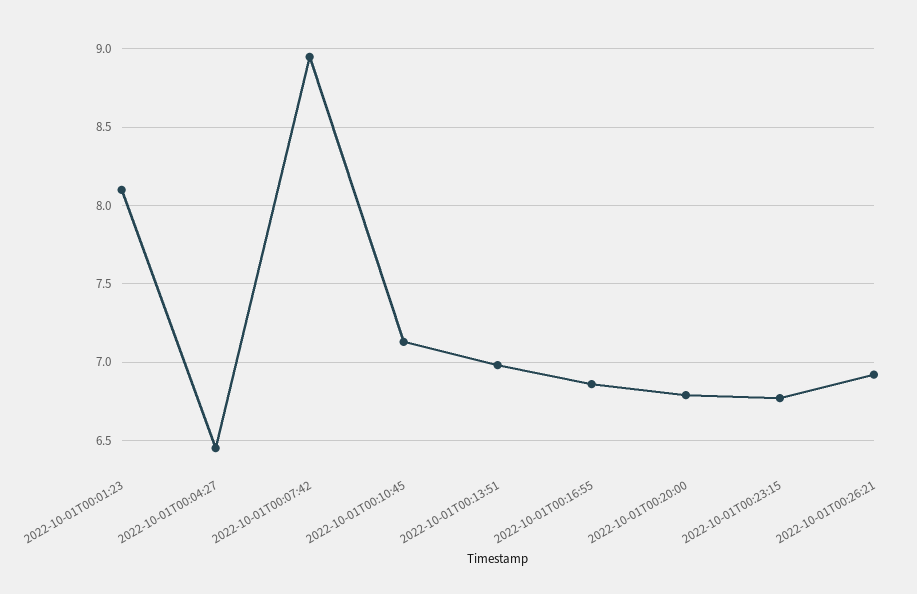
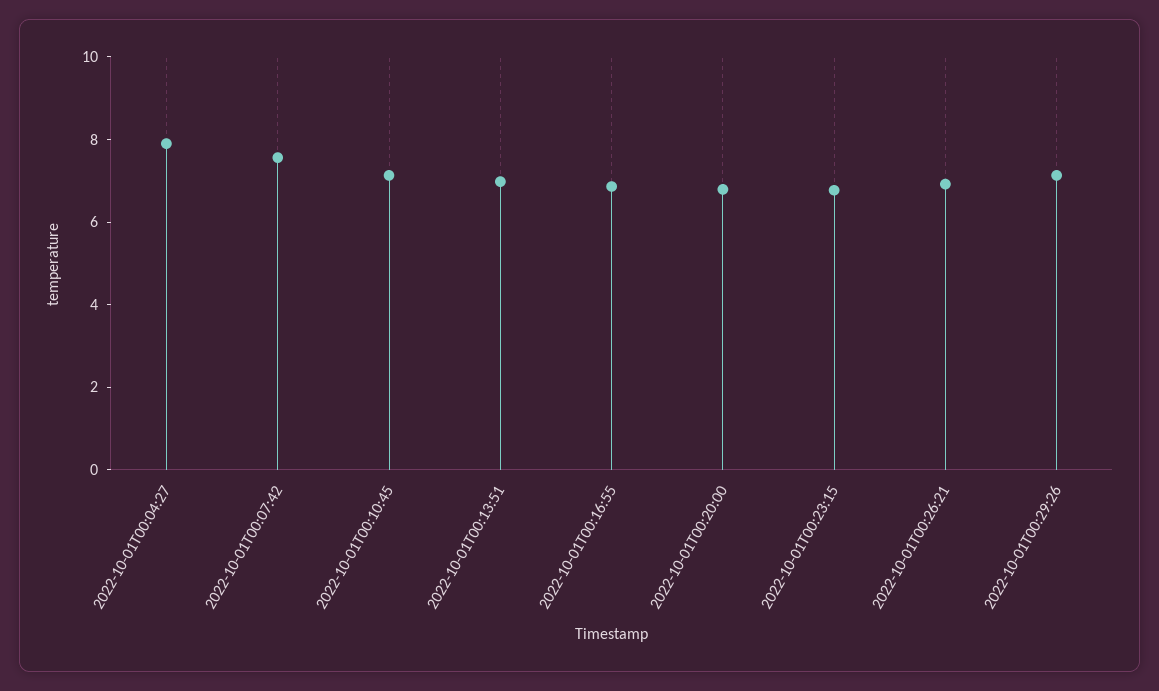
2022-10-01T00:01:23: 8.1 -> none
2022-10-01T00:04:27: 6.45 -> 8
2022-10-01T00:07:42: 8.95 -> 7.5
2022-10-01T00:29:26: none -> 7

